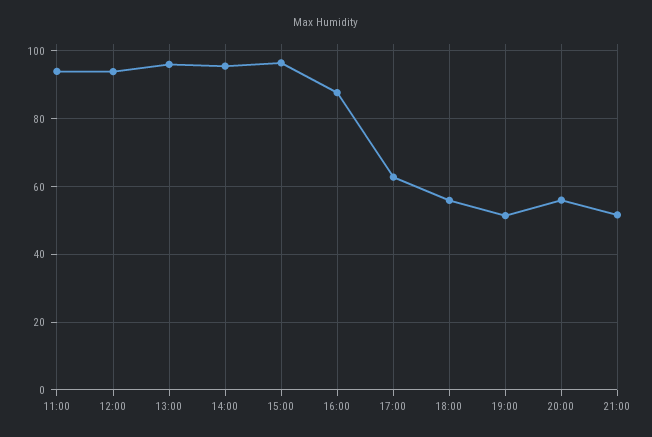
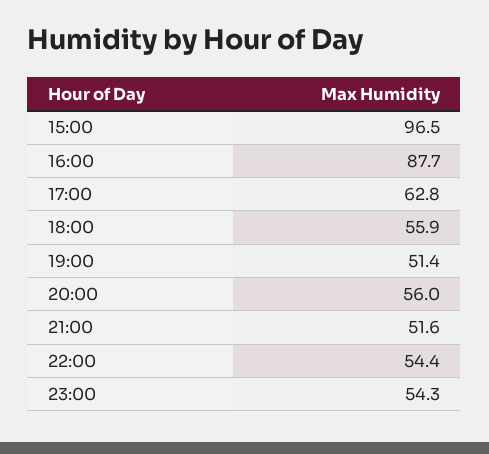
11:00: 94 -> none
12:00: 94 -> none
13:00: 96 -> none
14:00: 96 -> none
22:00: none -> 54.4
23:00: none -> 54.3

